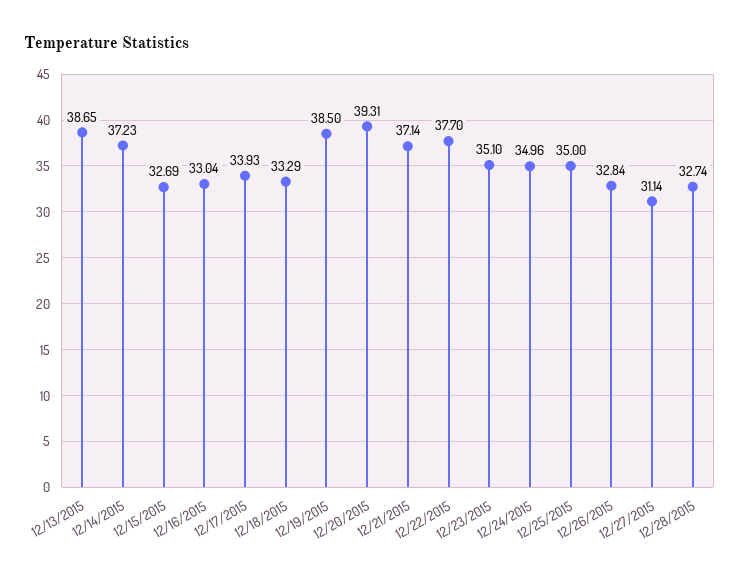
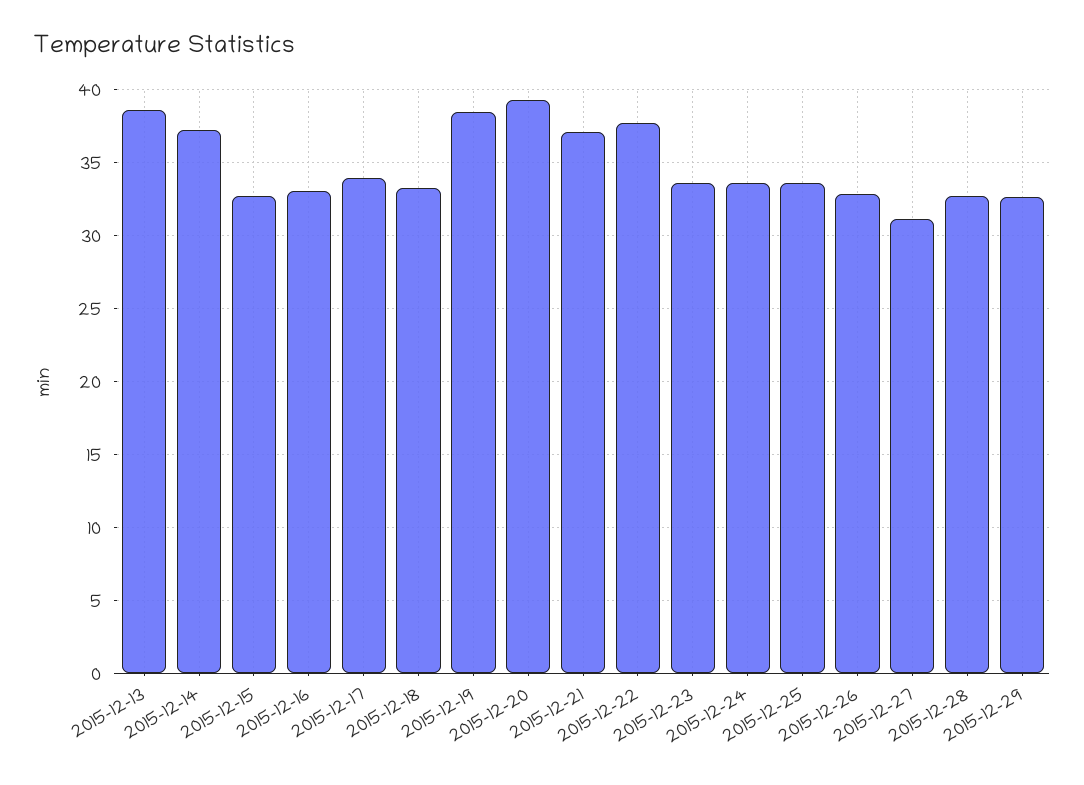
12/23/2015: 35.1 -> 33.5
12/24/2015: 34.96 -> 33.5
12/25/2015: 35 -> 33.5
2015-12-29: none -> 32.5

